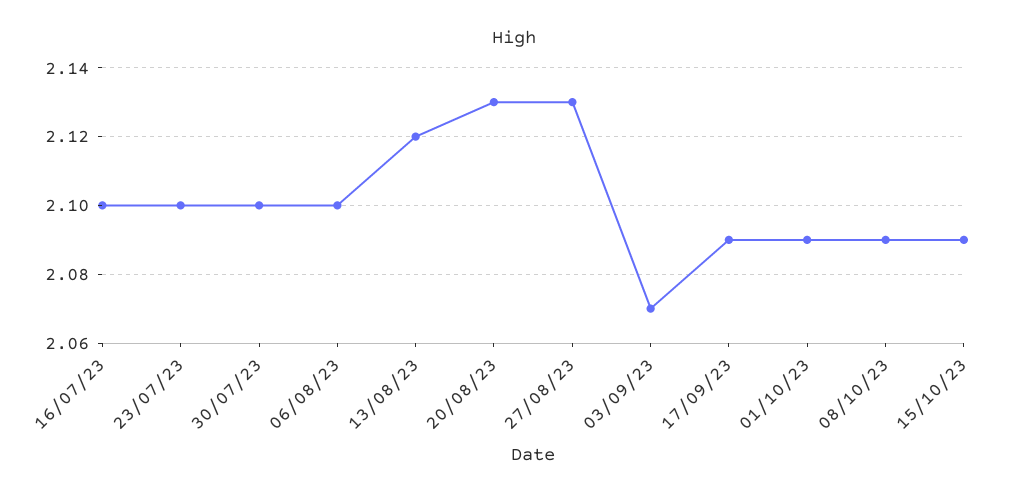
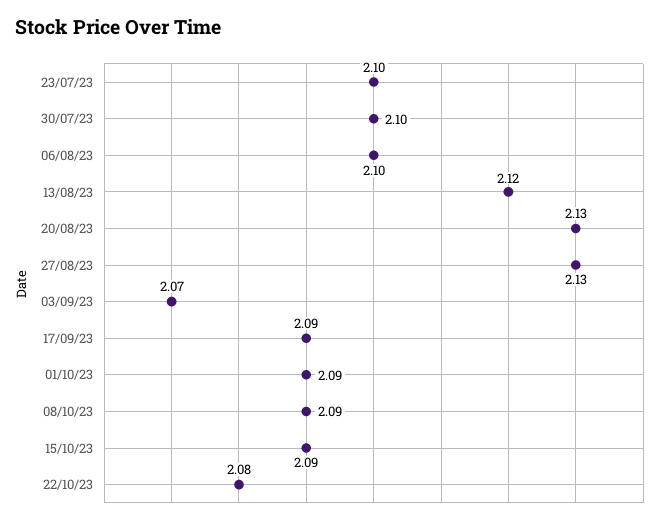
16/07/23: 2.1 -> none
22/10/23: none -> 2.08

